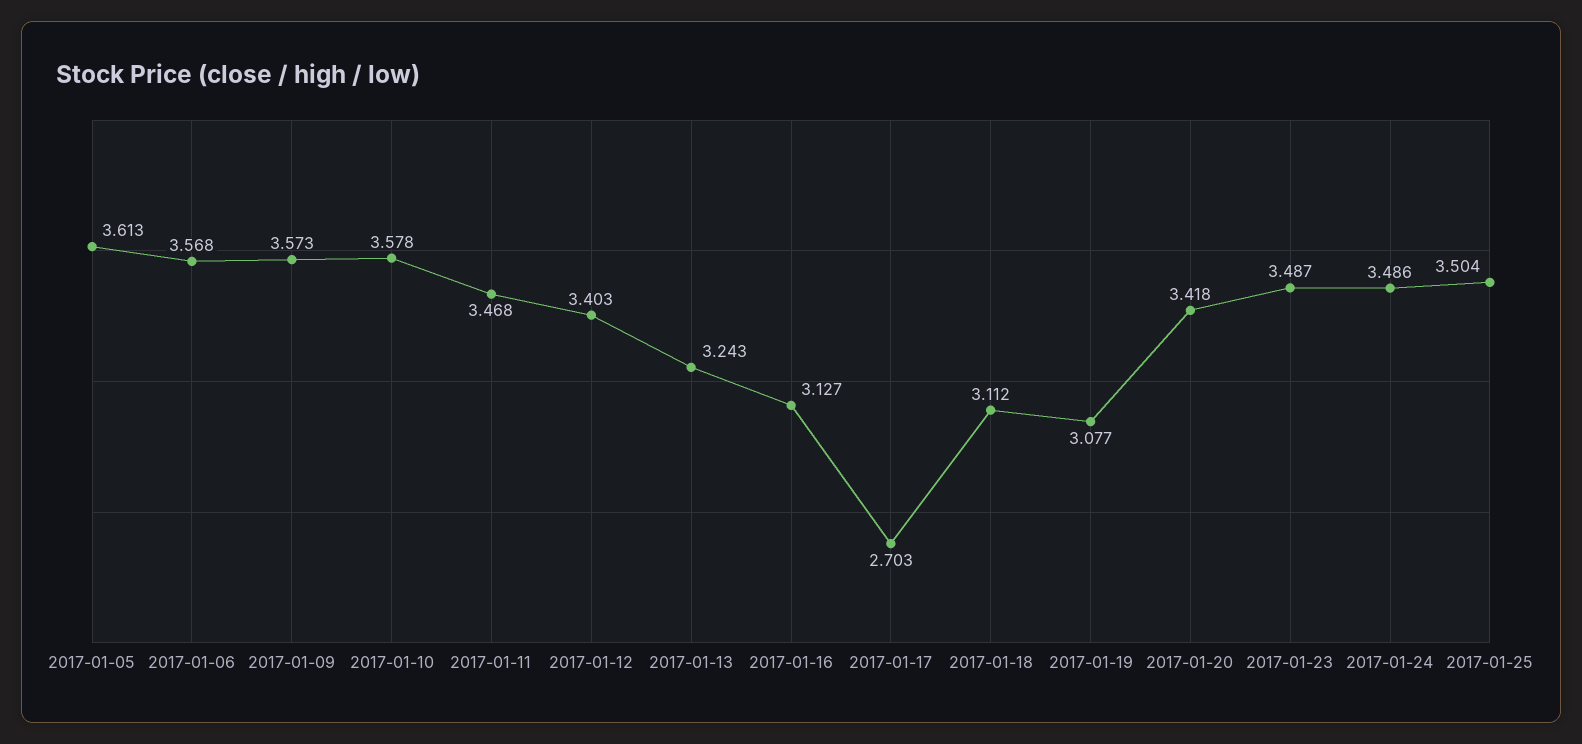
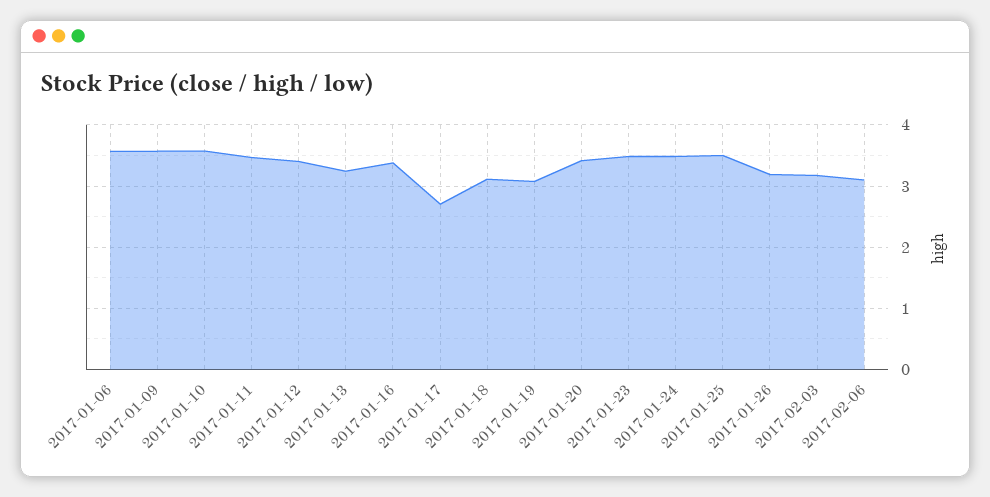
2017-01-05: 3.613 -> none
2017-01-16: 3.127 -> 3.4
2017-01-26: none -> 3.2
2017-02-03: none -> 3.2
2017-02-06: none -> 3.1

